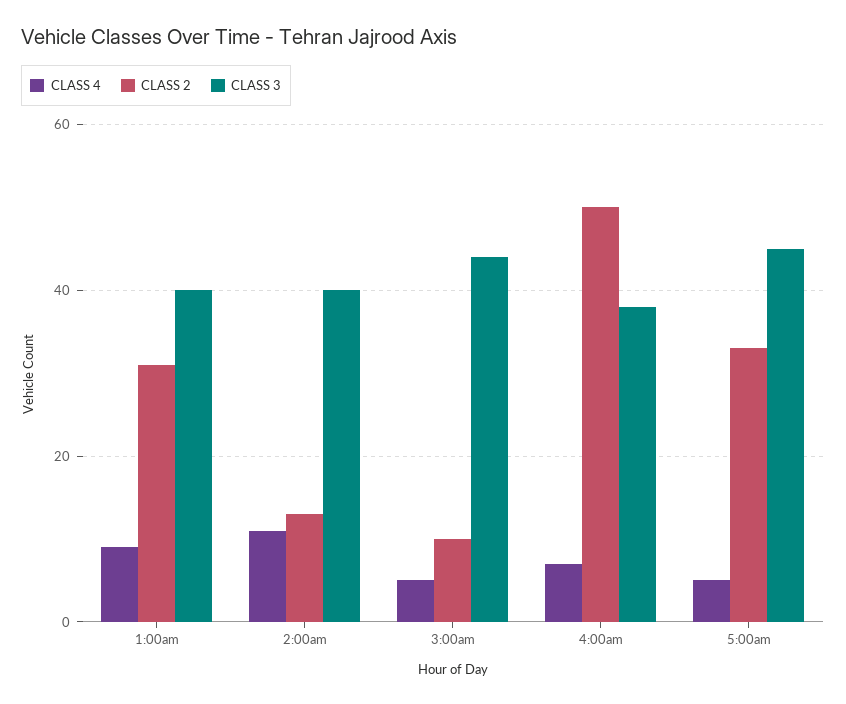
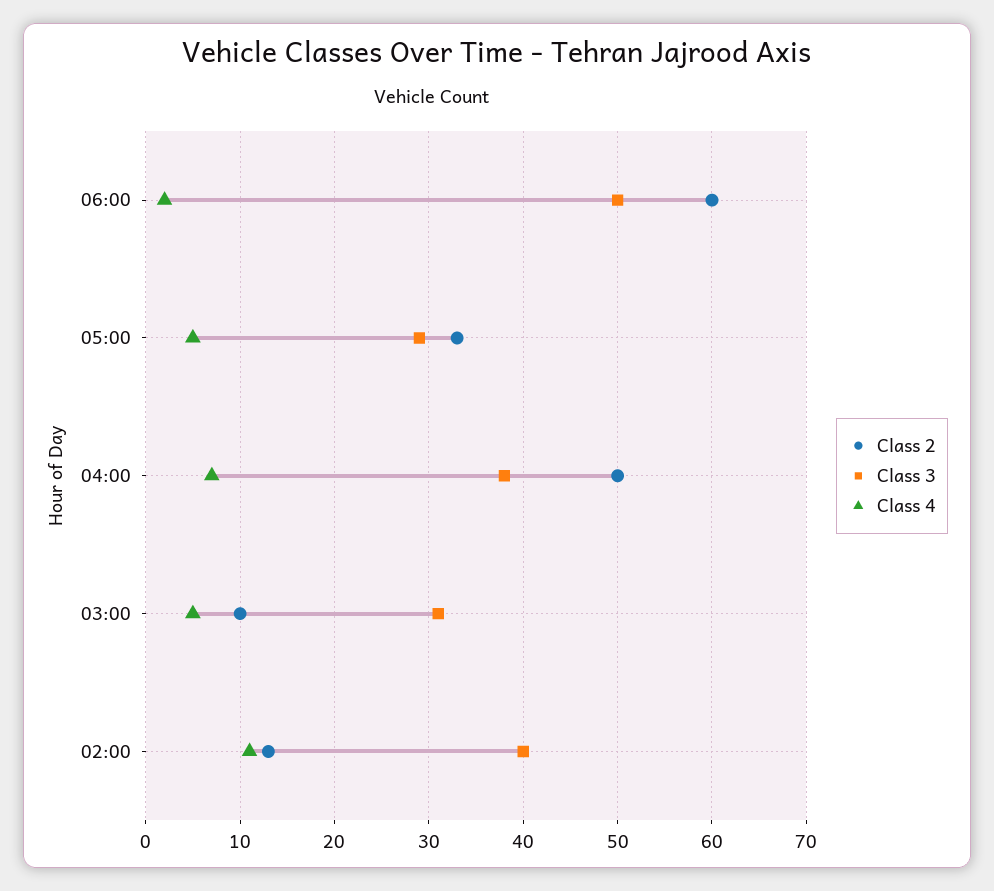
CLASS 4, 1:00am: 10 -> none
CLASS 2, 1:00am: 30 -> none
CLASS 3, 1:00am: 40 -> none
CLASS 3, 3:00am: 45 -> 31
CLASS 3, 5:00am: 45 -> 29
CLASS 2, 06:00: none -> 60
CLASS 3, 06:00: none -> 50
CLASS 4, 06:00: none -> 2

